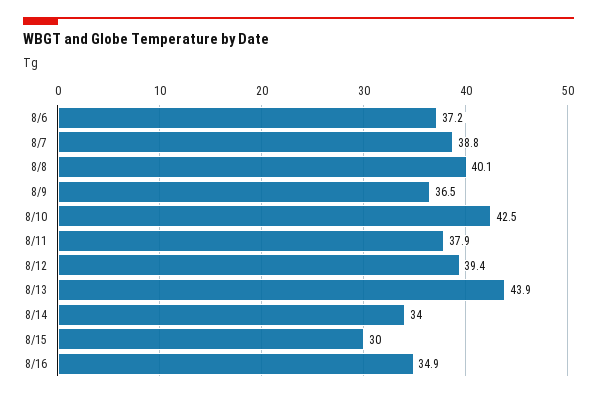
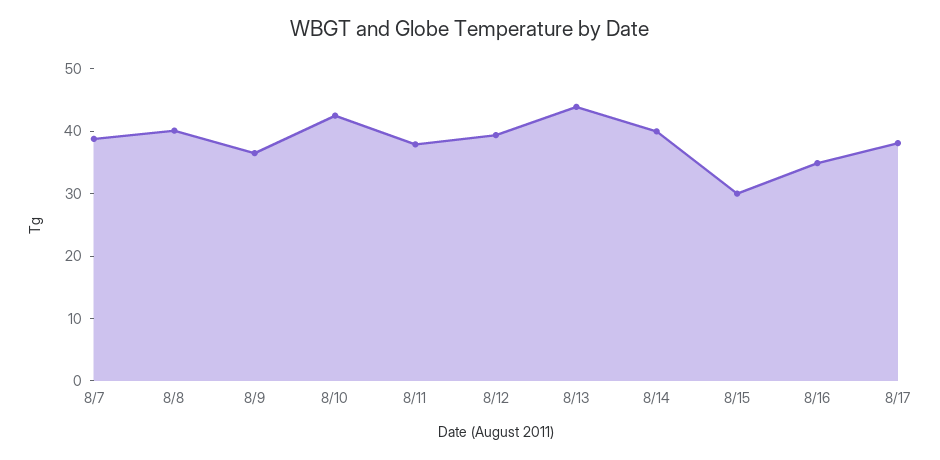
8/6: 37.2 -> none
8/14: 34 -> 40
8/17: none -> 38

